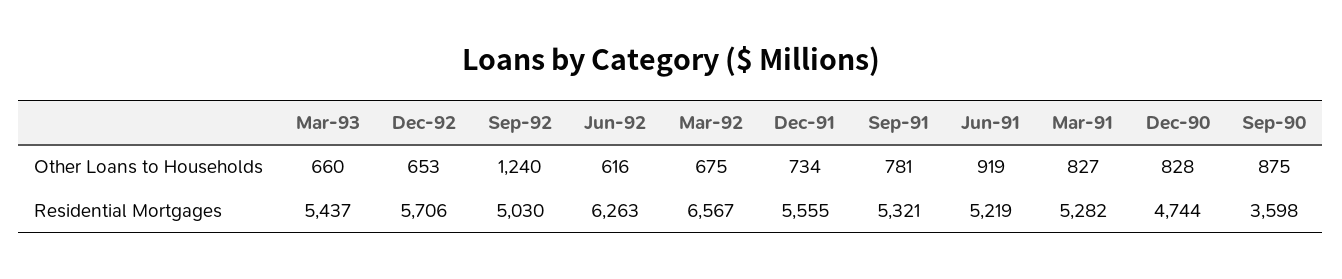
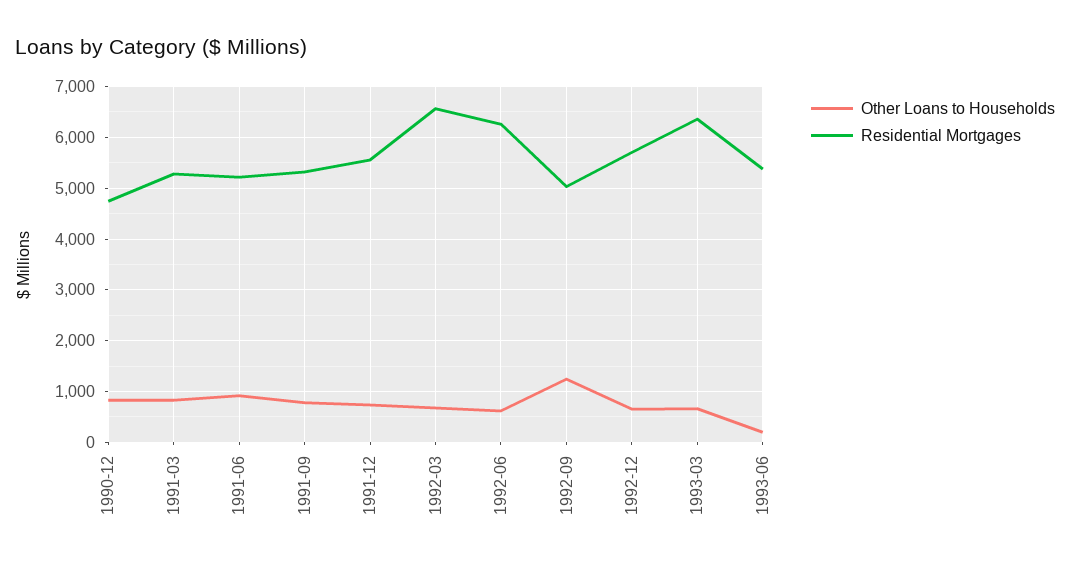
Other Loans to Households, Sep-90: 875 -> none
Residential Mortgages, Mar-93: 5437 -> 6400
Residential Mortgages, Sep-90: 3598 -> none
Other Loans to Households, 1993-06: none -> 200
Residential Mortgages, 1993-06: none -> 5400

